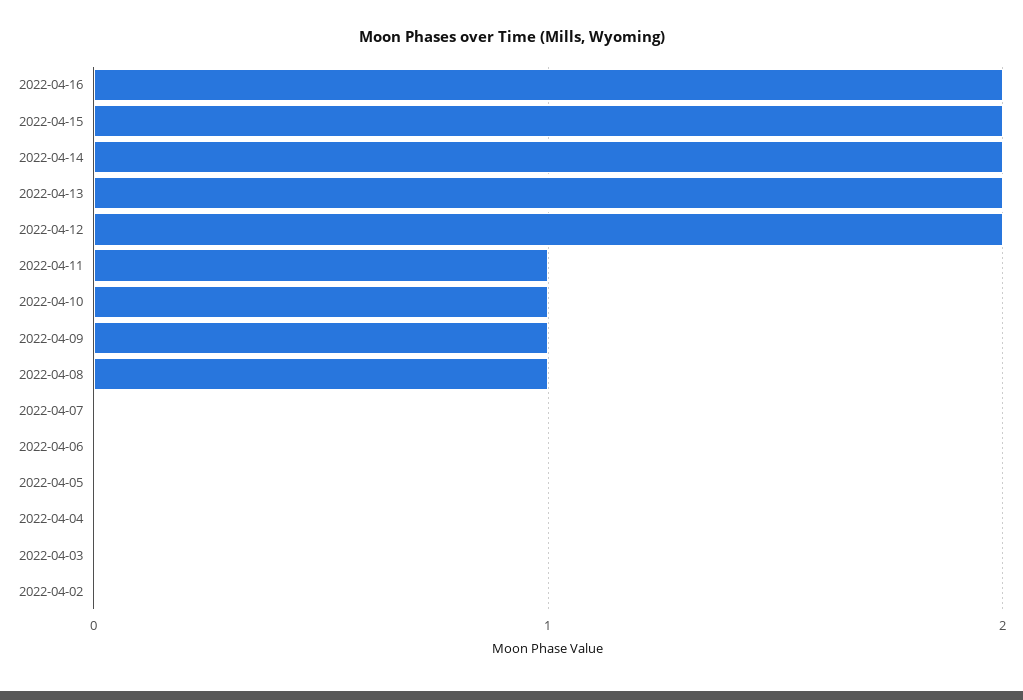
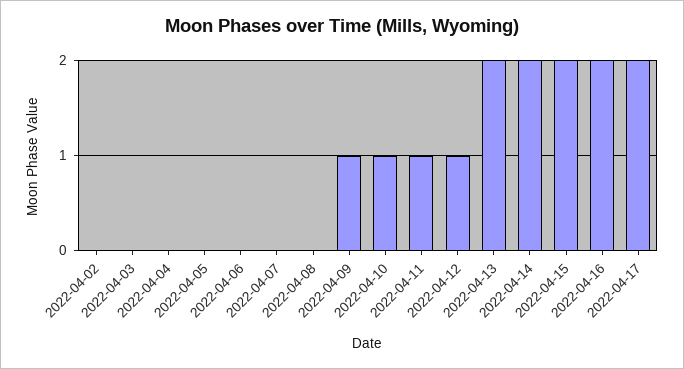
2022-04-12: 2 -> 1
2022-04-08: 1 -> 0
2022-04-17: none -> 2

